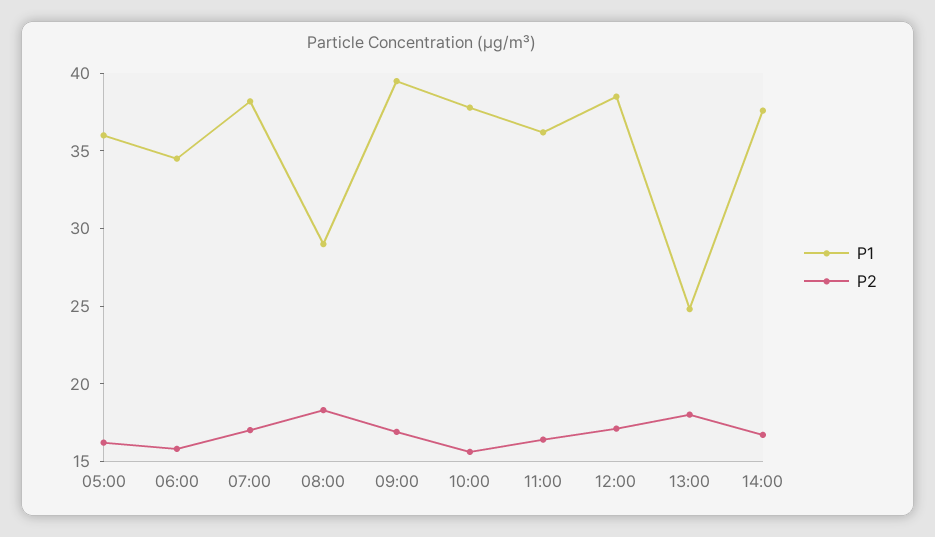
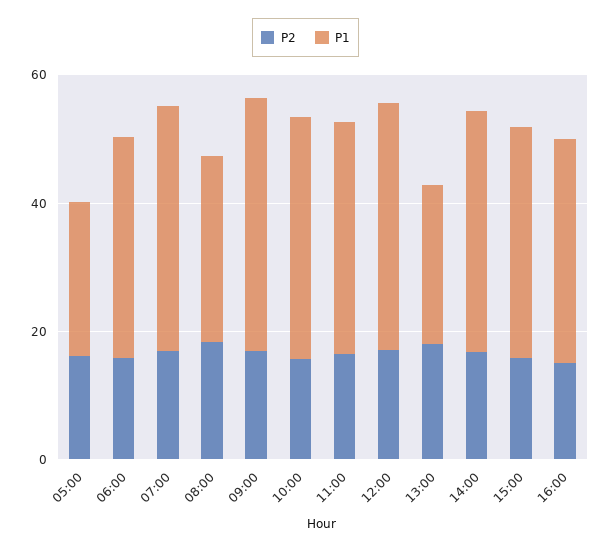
P1, 05:00: 36 -> 25
P2, 15:00: none -> 15
P1, 15:00: none -> 35
P2, 16:00: none -> 15
P1, 16:00: none -> 35

